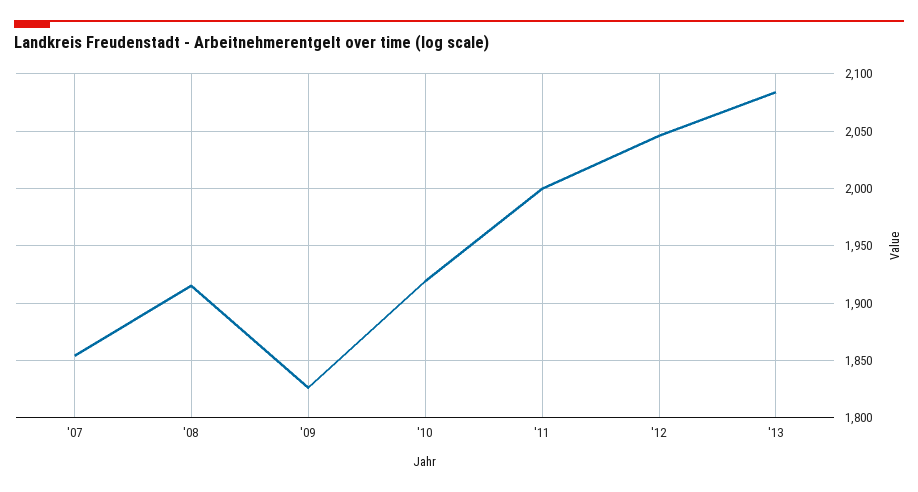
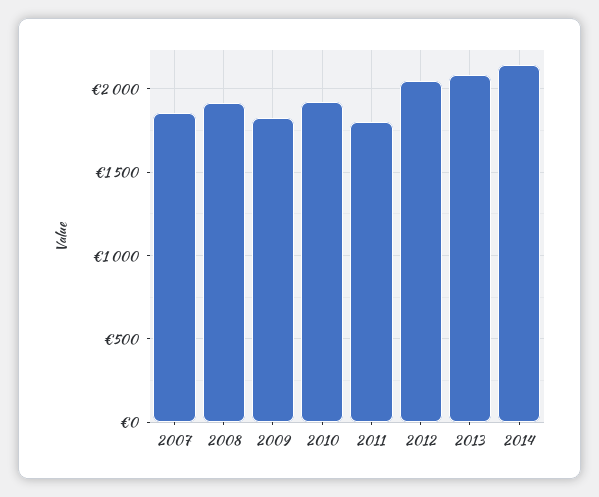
'11: 2000 -> 1800
2014: none -> 2150

